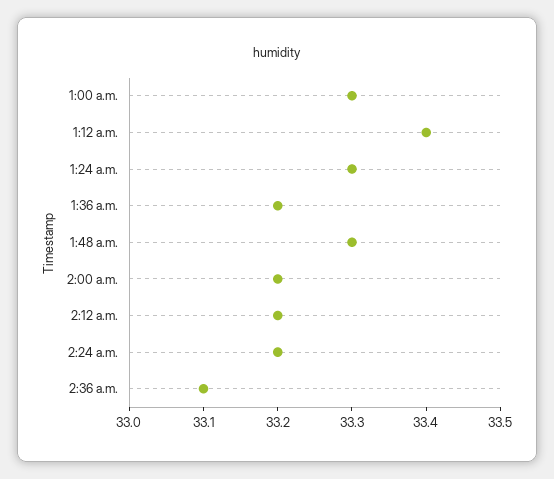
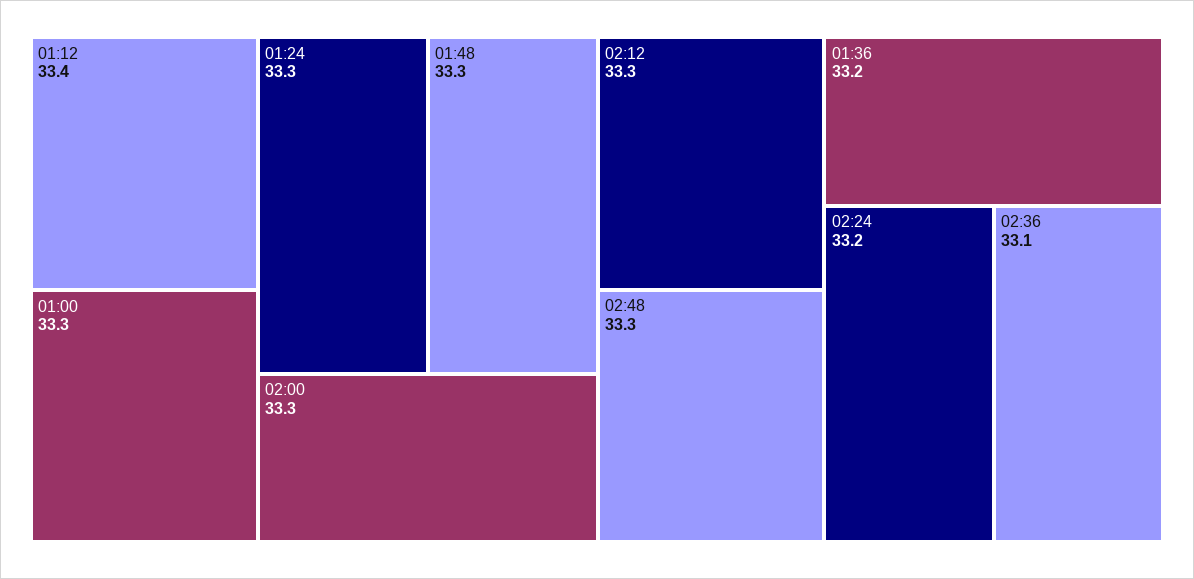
2:00 a.m.: 33.2 -> 33.3
2:12 a.m.: 33.2 -> 33.3
02:48: none -> 33.3

